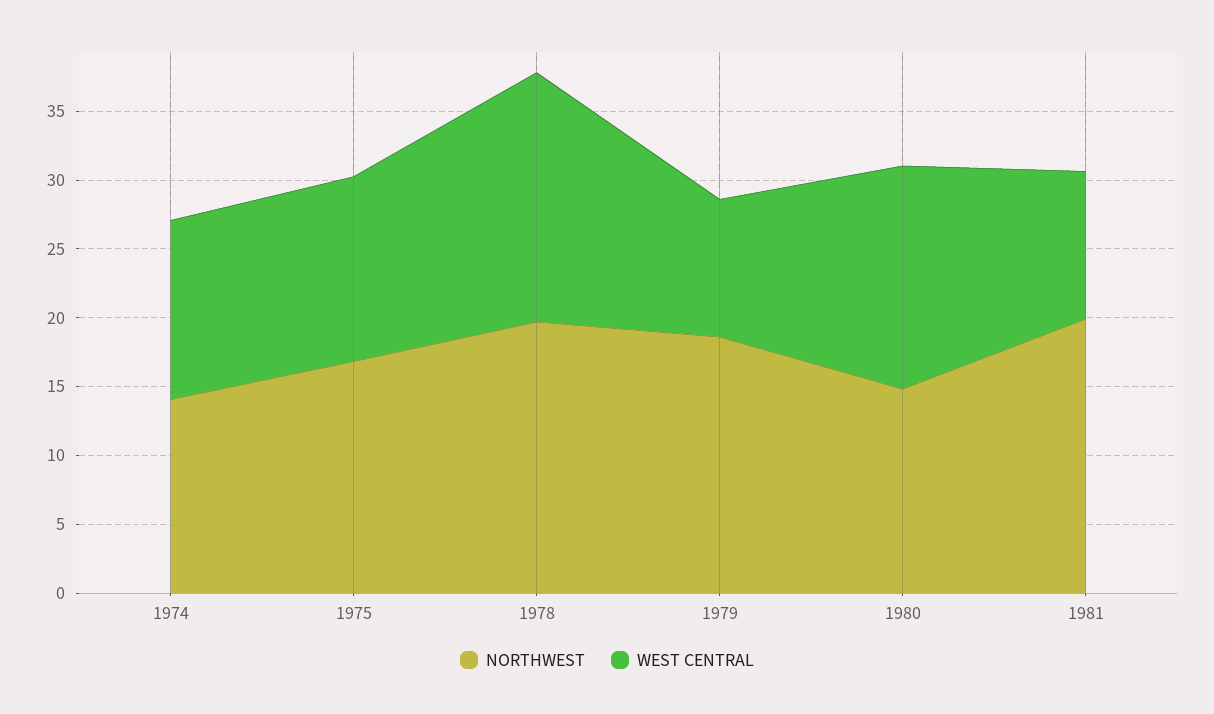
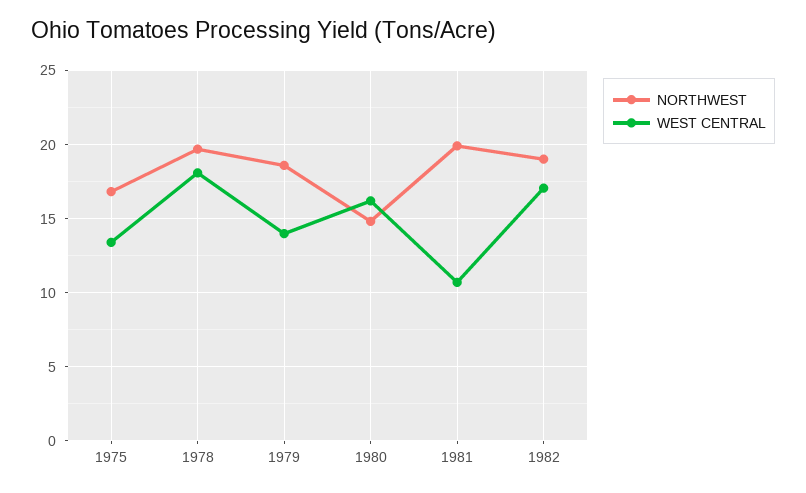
NORTHWEST, 1974: 14 -> none
WEST CENTRAL, 1974: 13 -> none
WEST CENTRAL, 1979: 10 -> 14
NORTHWEST, 1982: none -> 19
WEST CENTRAL, 1982: none -> 17

